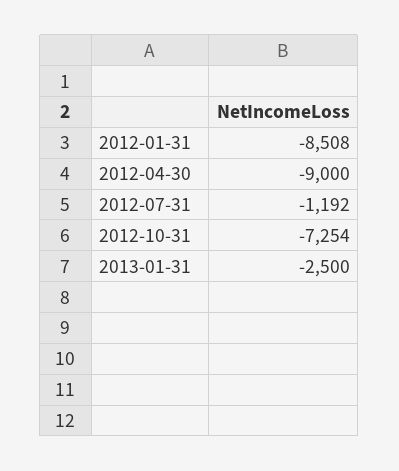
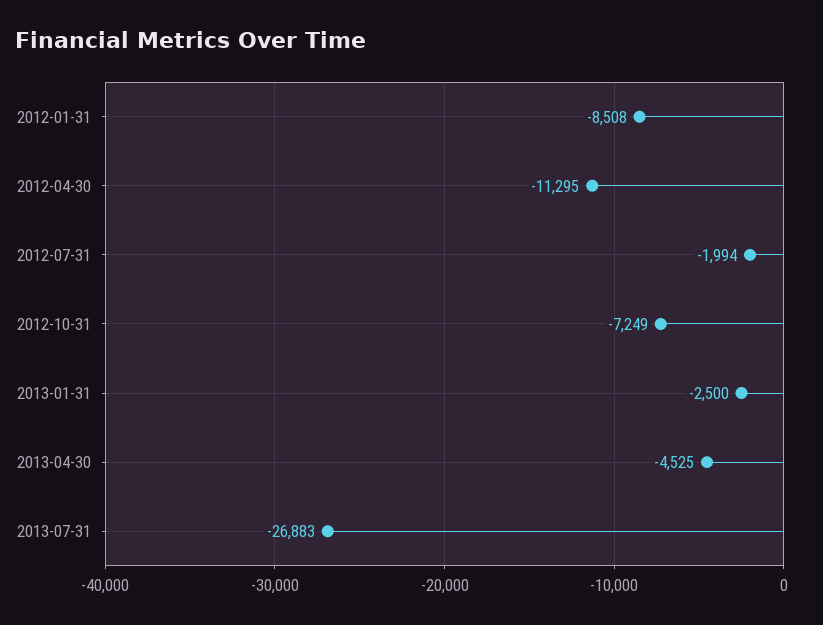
2012-04-30: -9000 -> -11295
2012-07-31: -1192 -> -1994
2012-10-31: -7254 -> -7249
2013-04-30: none -> -4525
2013-07-31: none -> -26883

